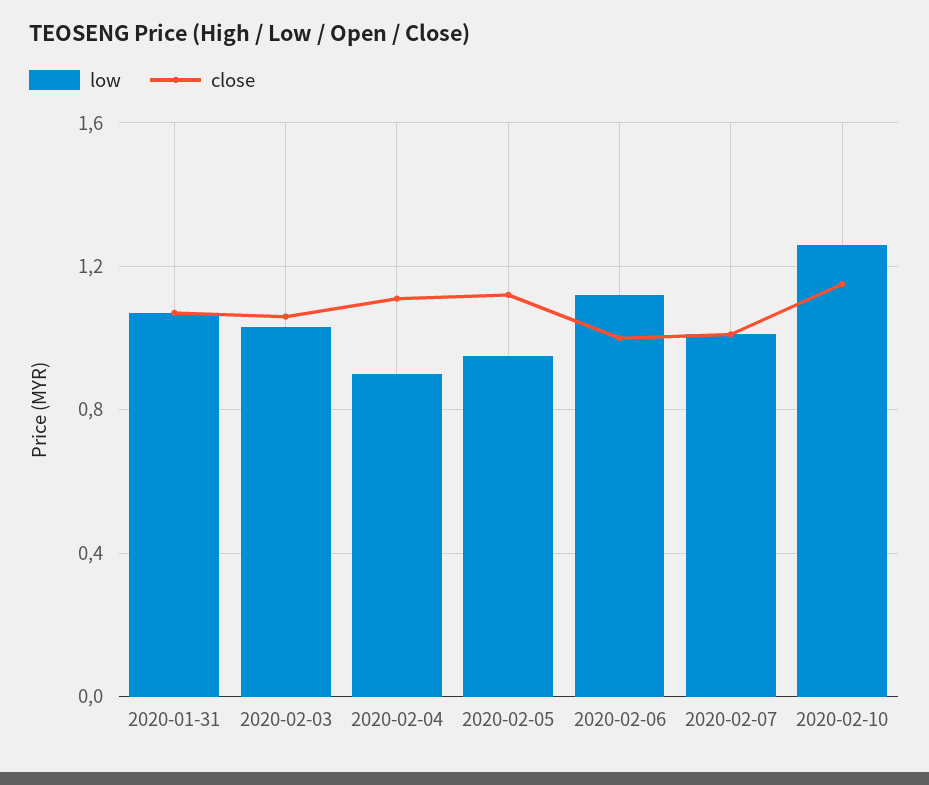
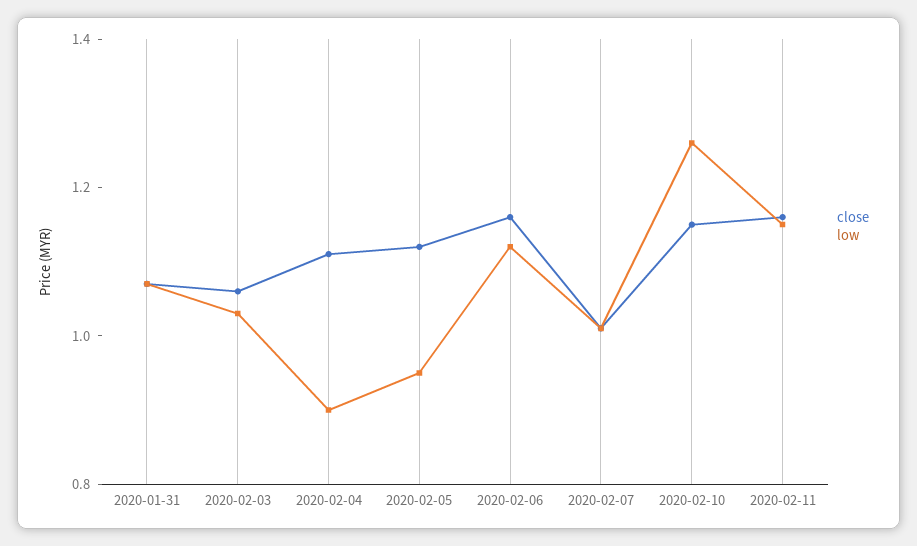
close, 2020-02-06: 1 -> 1.15
close, 2020-02-11: none -> 1.15
low, 2020-02-11: none -> 1.15

